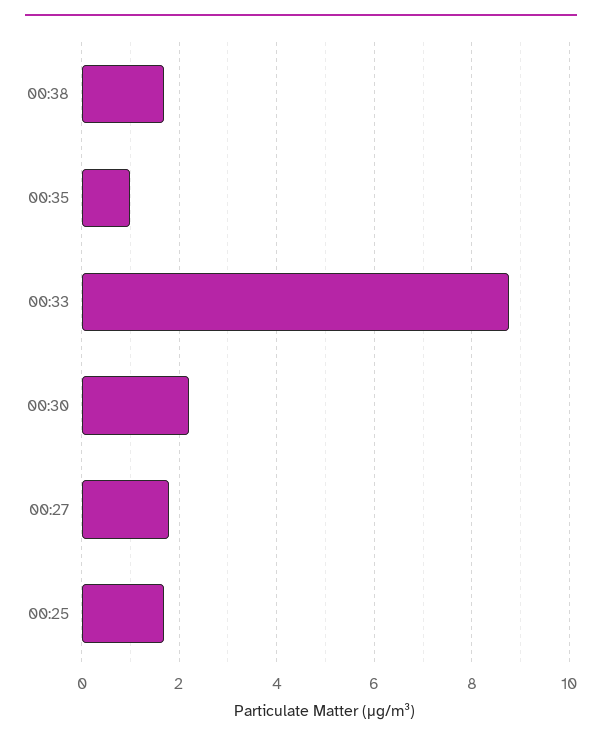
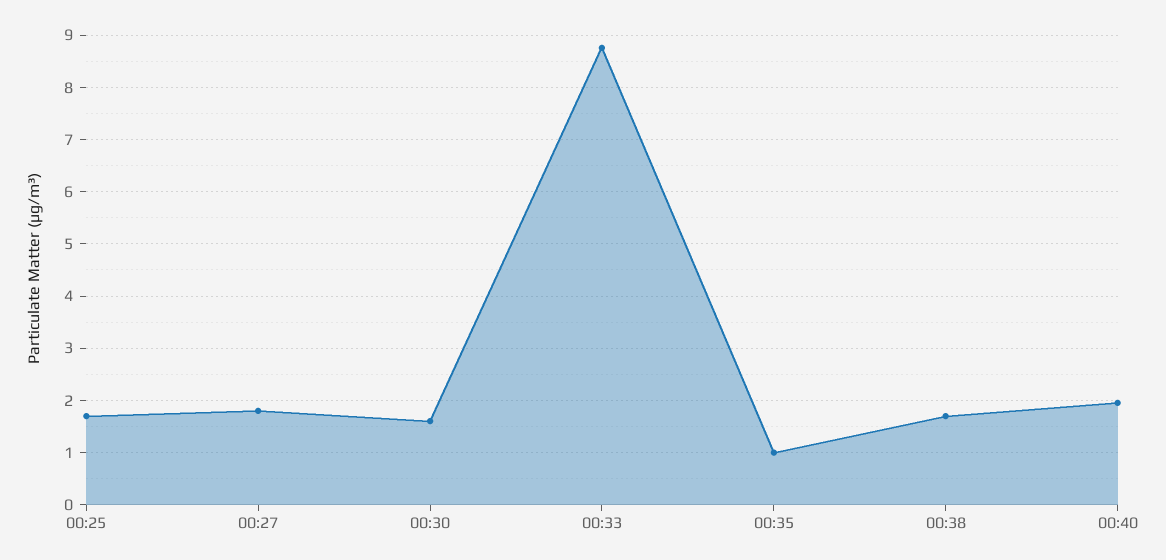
00:30: 2.2 -> 1.6
00:40: none -> 2

